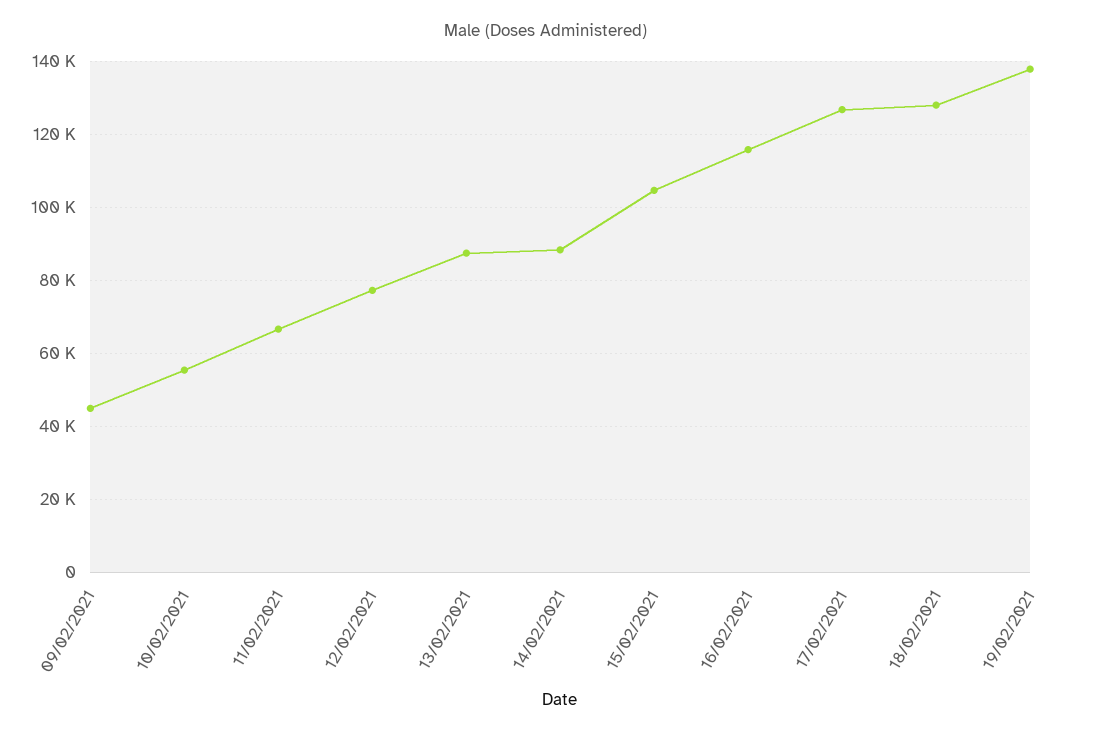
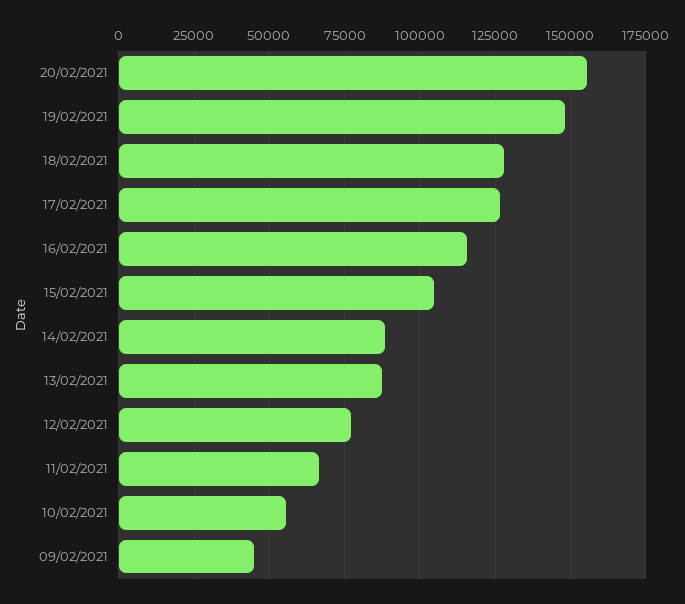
19/02/2021: 138000 -> 147500
20/02/2021: none -> 155000

